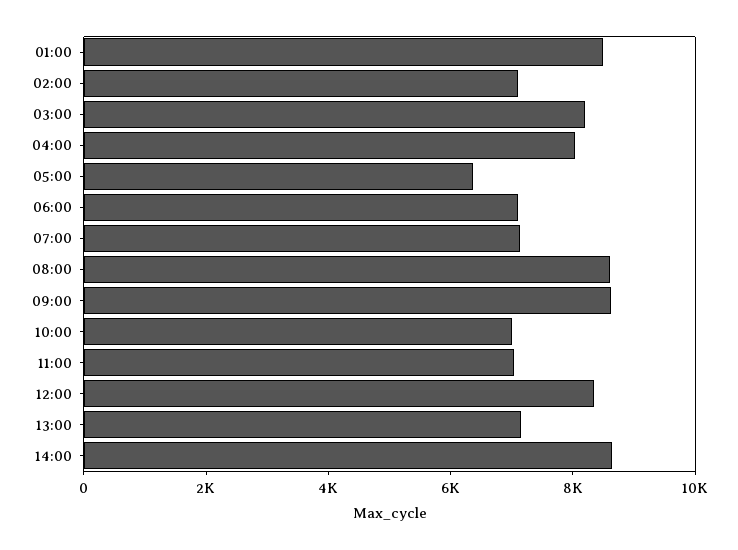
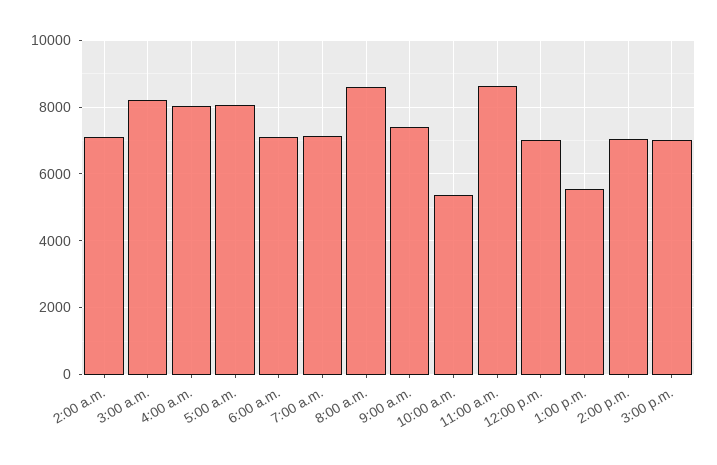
01:00: 8500 -> none
05:00: 6500 -> 8000
09:00: 8500 -> 7400
10:00: 7000 -> 5400
11:00: 7000 -> 8600
12:00: 8500 -> 7000
13:00: 7000 -> 5600
14:00: 8500 -> 7000
3:00 p.m.: none -> 7000

